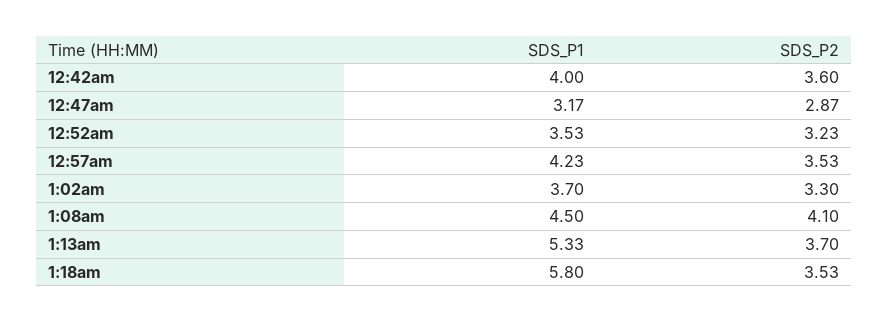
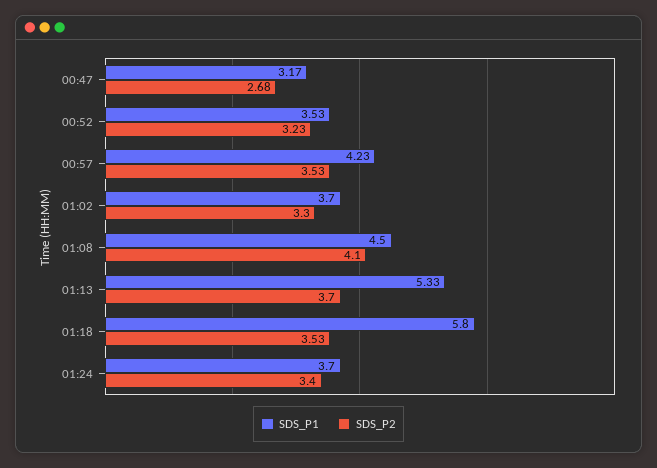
SDS_P1, 12:42am: 4 -> none
SDS_P2, 12:42am: 3.6 -> none
SDS_P2, 12:47am: 2.87 -> 2.68
SDS_P1, 01:24: none -> 3.7
SDS_P2, 01:24: none -> 3.4

